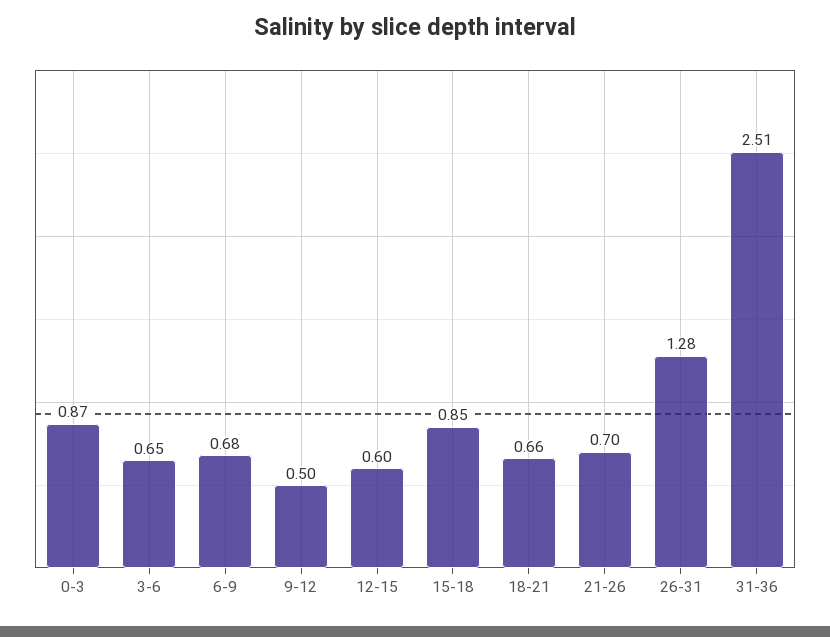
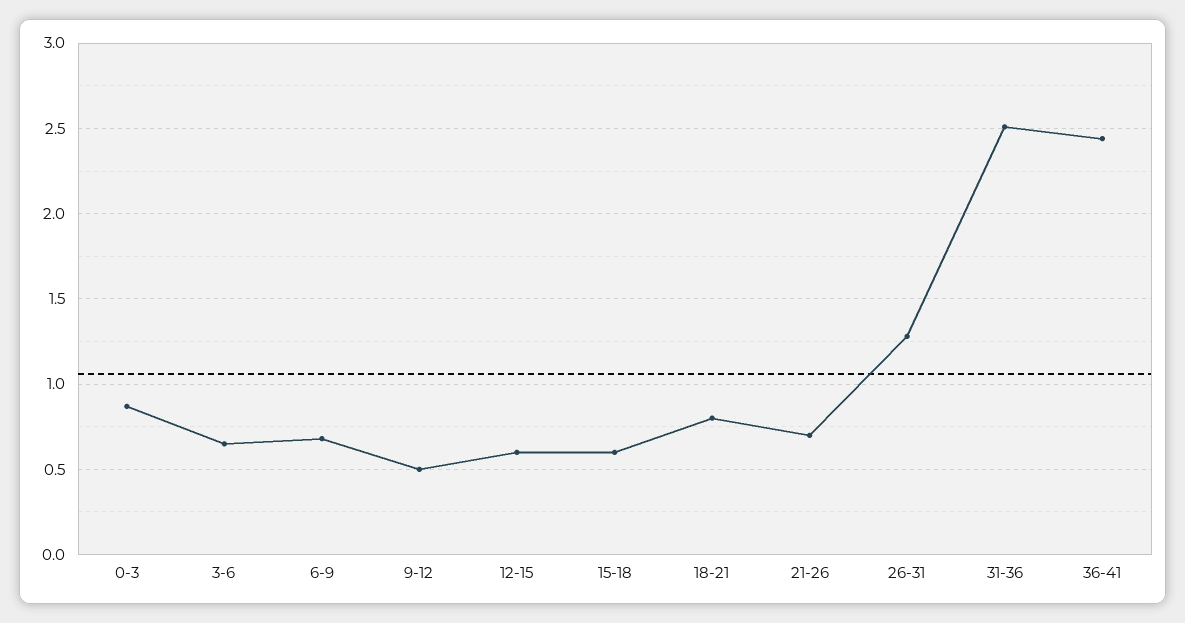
15-18: 0.85 -> 0.6
18-21: 0.66 -> 0.8
36-41: none -> 2.45

